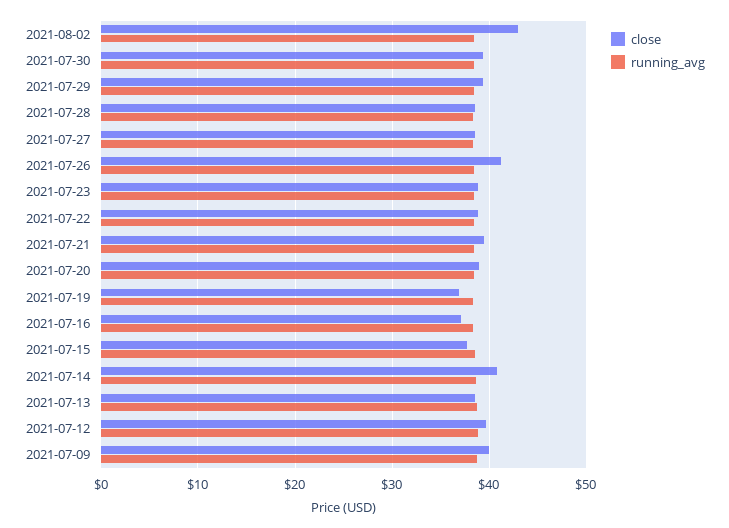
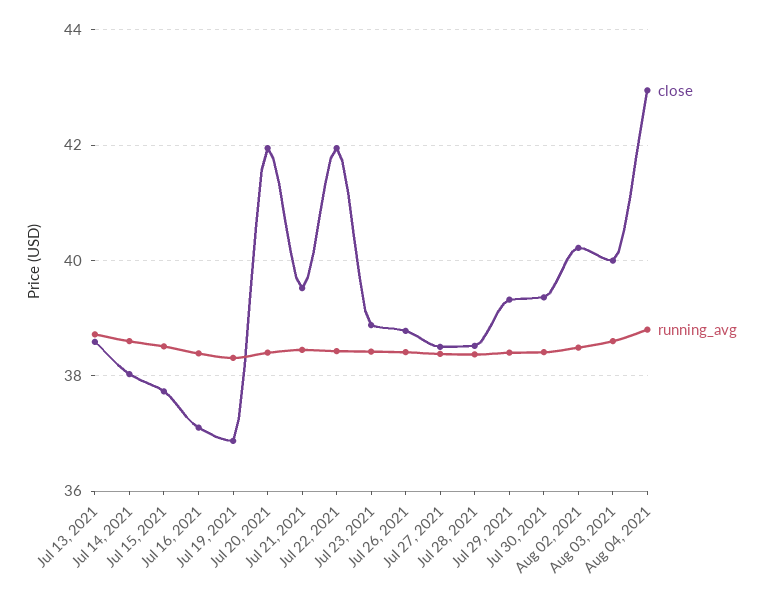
close, 2021-08-02: 43 -> 40.2
close, 2021-07-26: 41 -> 38.8
close, 2021-07-22: 39 -> 42
close, 2021-07-20: 39 -> 42
close, 2021-07-14: 41 -> 38
close, 2021-07-12: 40 -> none
running_avg, 2021-07-12: 39 -> none
close, 2021-07-09: 40 -> none
running_avg, 2021-07-09: 39 -> none
close, Aug 03, 2021: none -> 40
running_avg, Aug 03, 2021: none -> 38.6
close, Aug 04, 2021: none -> 43
running_avg, Aug 04, 2021: none -> 38.8

